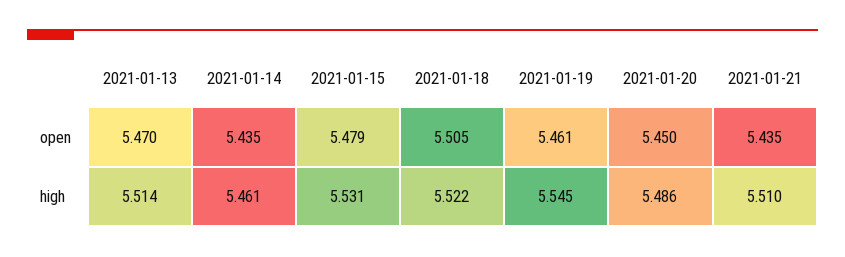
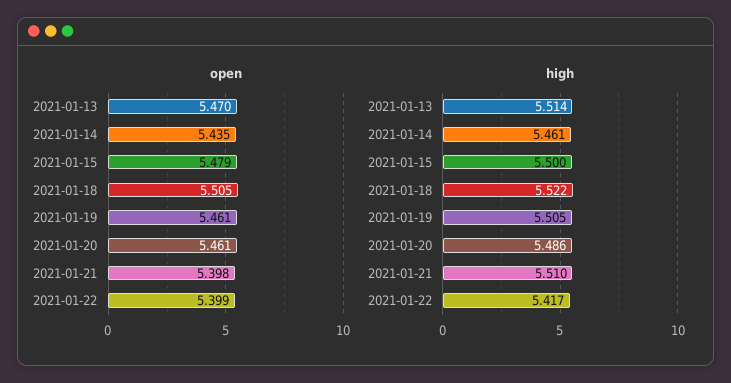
open, 2021-01-20: 5.45 -> 5.461
open, 2021-01-21: 5.435 -> 5.398
high, 2021-01-15: 5.531 -> 5.5
high, 2021-01-19: 5.545 -> 5.505
open, 2021-01-22: none -> 5.399
high, 2021-01-22: none -> 5.417

